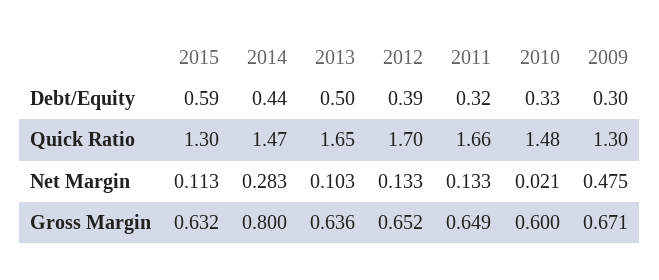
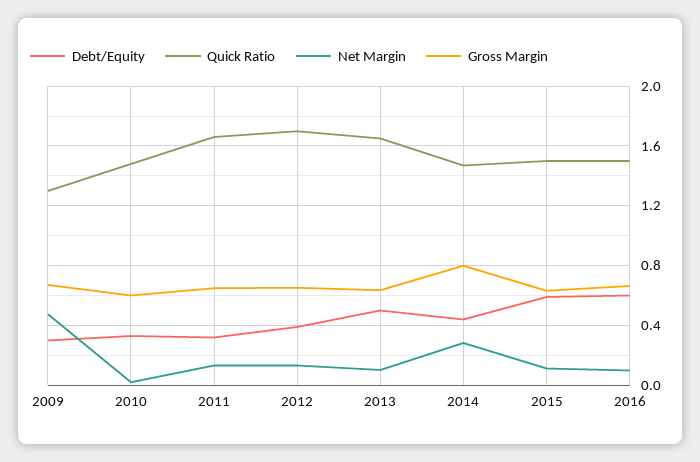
Quick Ratio, 2015: 1.3 -> 1.5
Debt/Equity, 2016: none -> 0.6
Quick Ratio, 2016: none -> 1.5
Net Margin, 2016: none -> 0.1
Gross Margin, 2016: none -> 0.65

